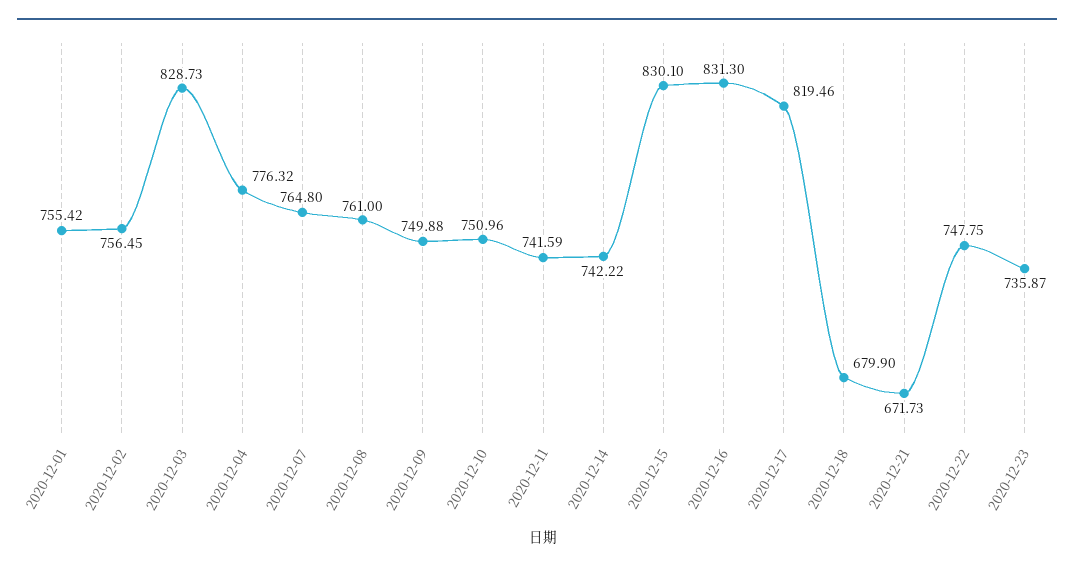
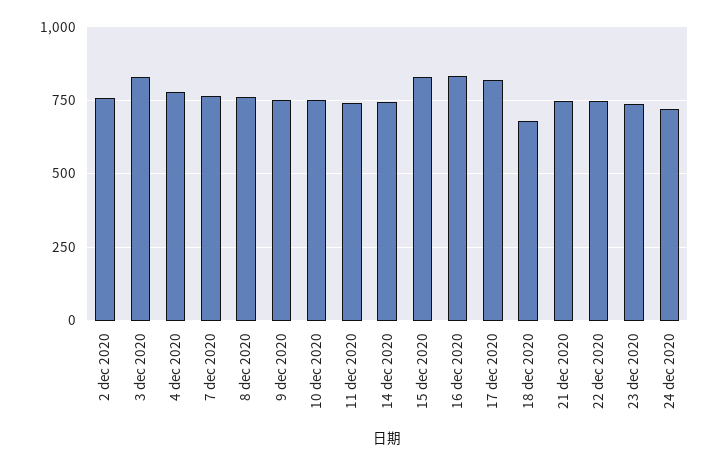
2020-12-01: 755.42 -> none
2020-12-21: 671.73 -> 750
24 dec 2020: none -> 725

